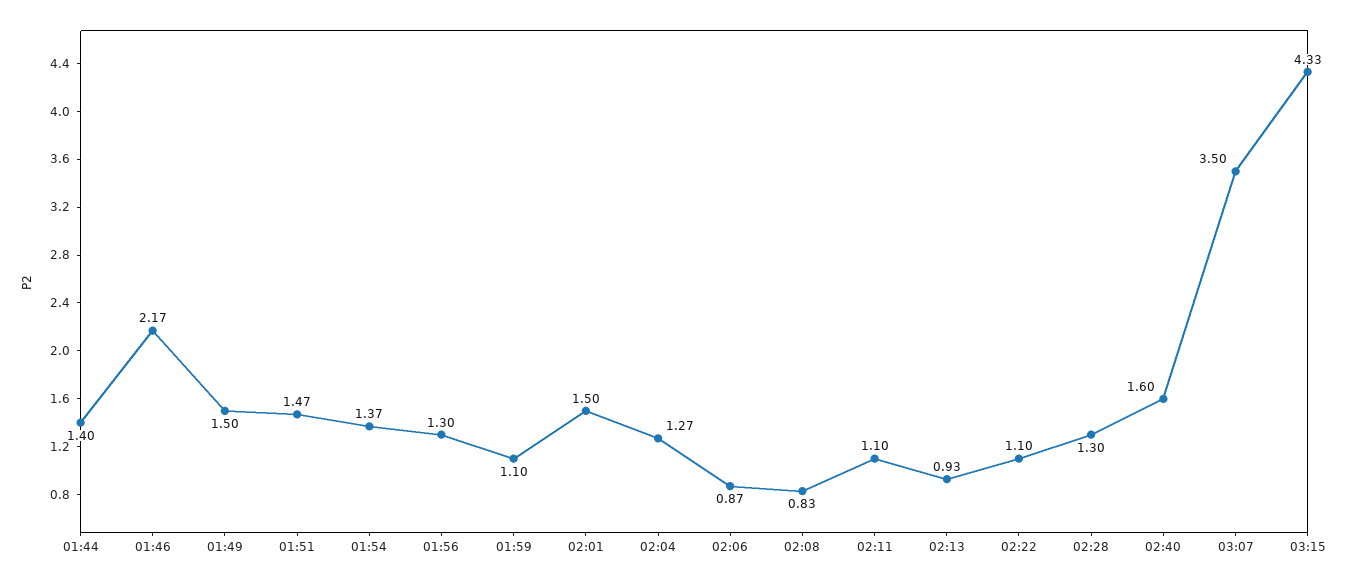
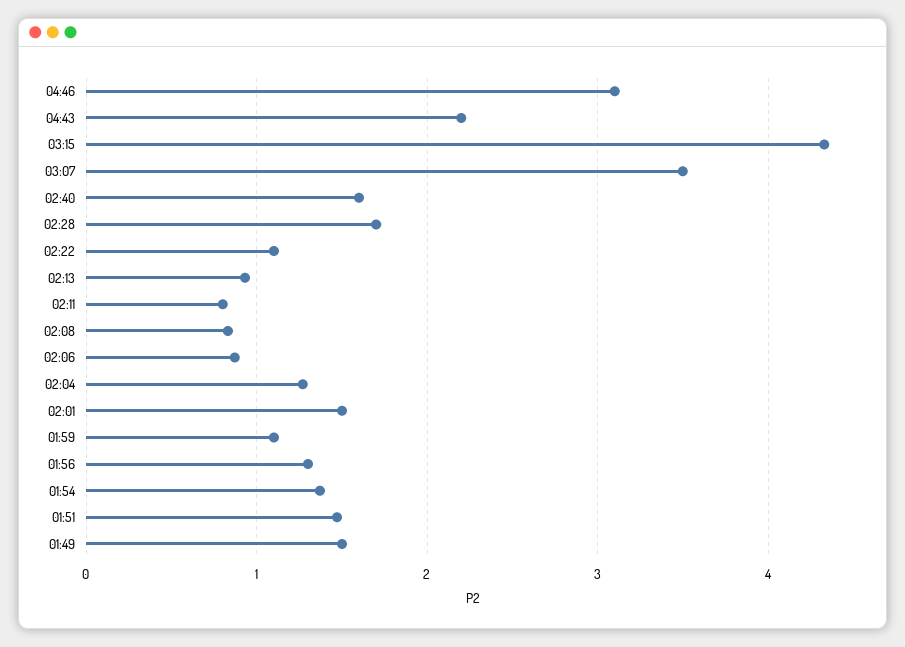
01:44: 1.4 -> none
01:46: 2.17 -> none
02:11: 1.1 -> 0.8
02:28: 1.3 -> 1.7
04:46: none -> 3.1
04:43: none -> 2.2

